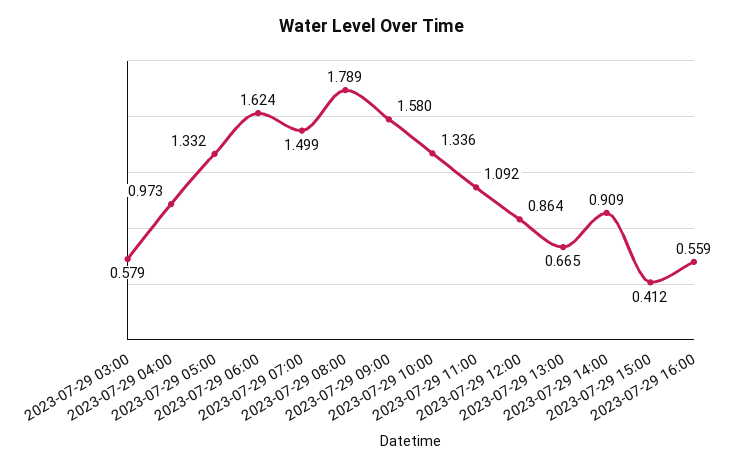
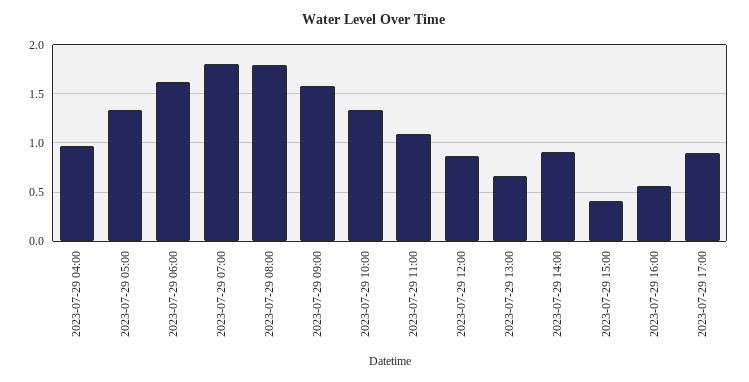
2023-07-29 03:00: 0.579 -> none
2023-07-29 07:00: 1.499 -> 1.8
2023-07-29 17:00: none -> 0.9

